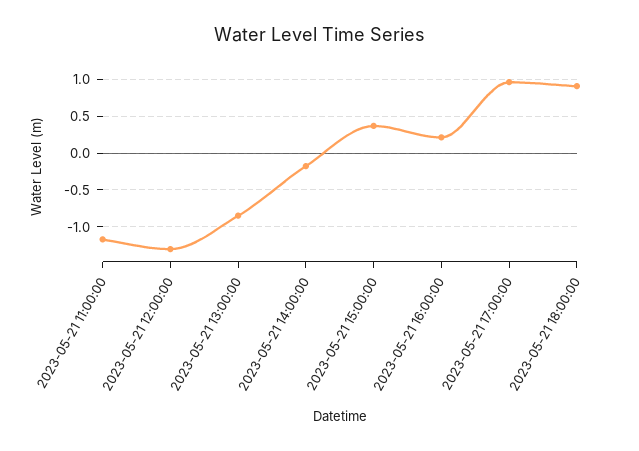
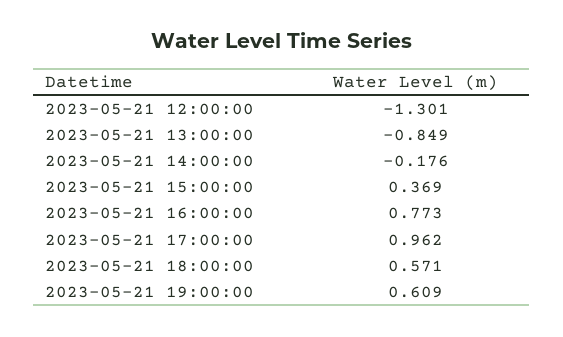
2023-05-21 11:00:00: -1.2 -> none
2023-05-21 16:00:00: 0.2 -> 0.773
2023-05-21 18:00:00: 0.9 -> 0.571
2023-05-21 19:00:00: none -> 0.609

